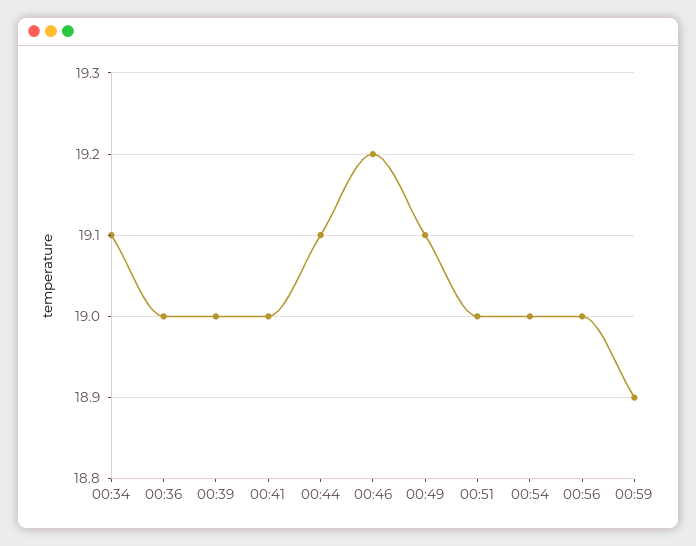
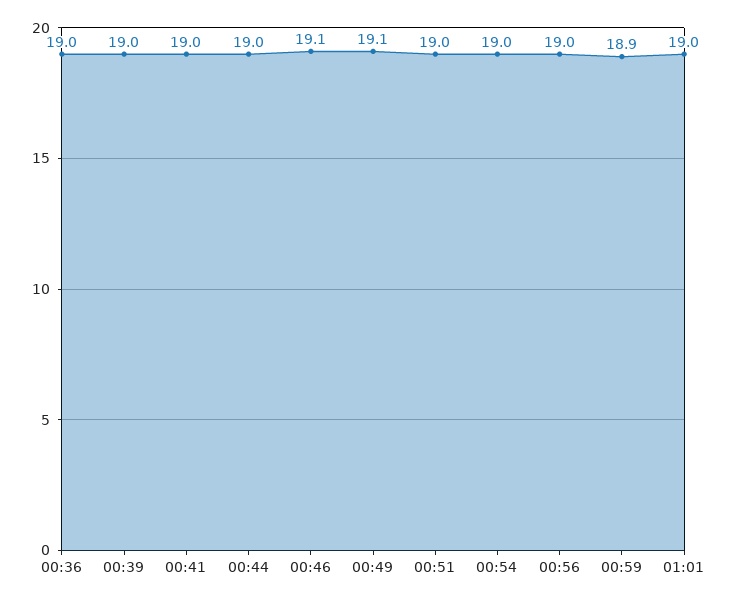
00:34: 19.1 -> none
00:44: 19.1 -> 19
00:46: 19.2 -> 19.1
01:01: none -> 19

